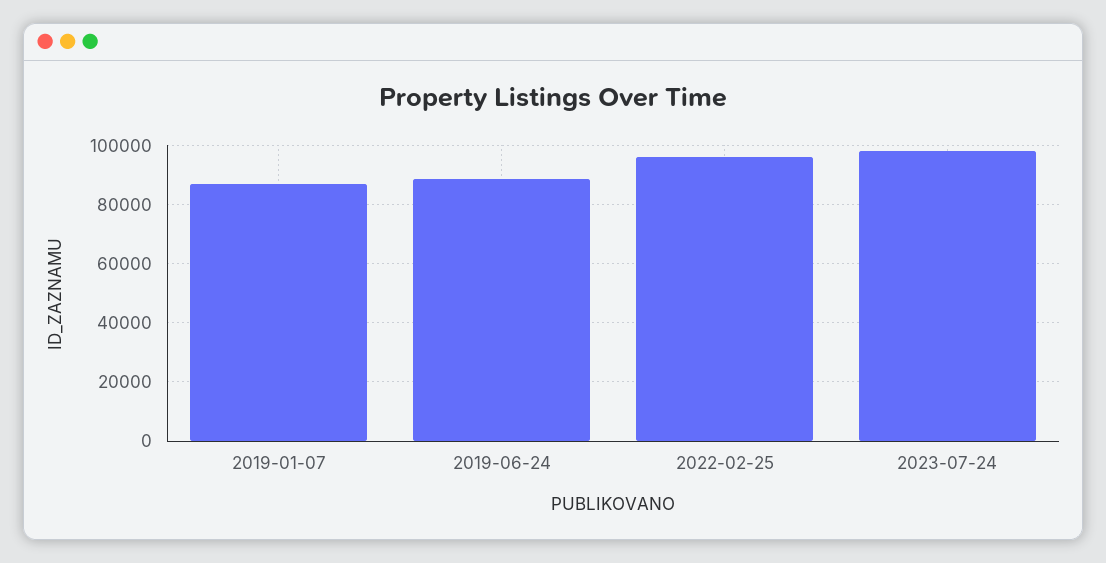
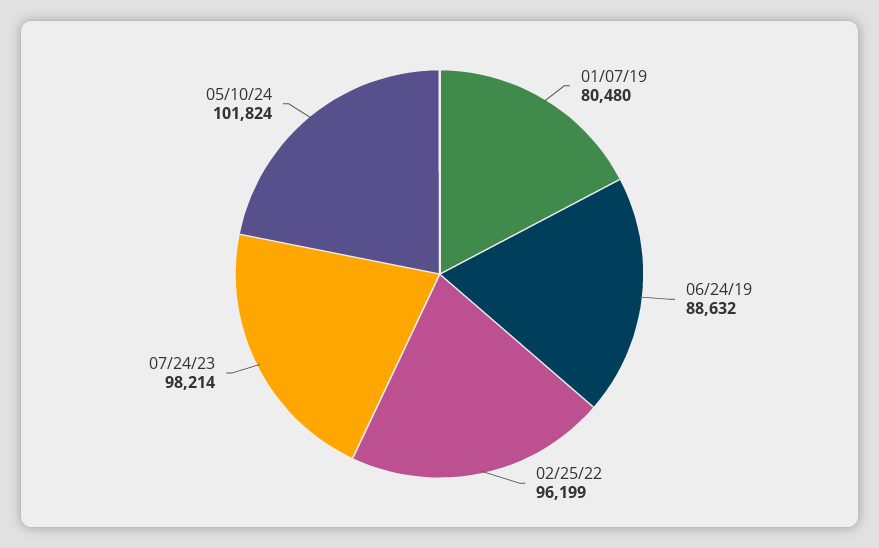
2019-01-07: 87500 -> 80480
05/10/24: none -> 101824

